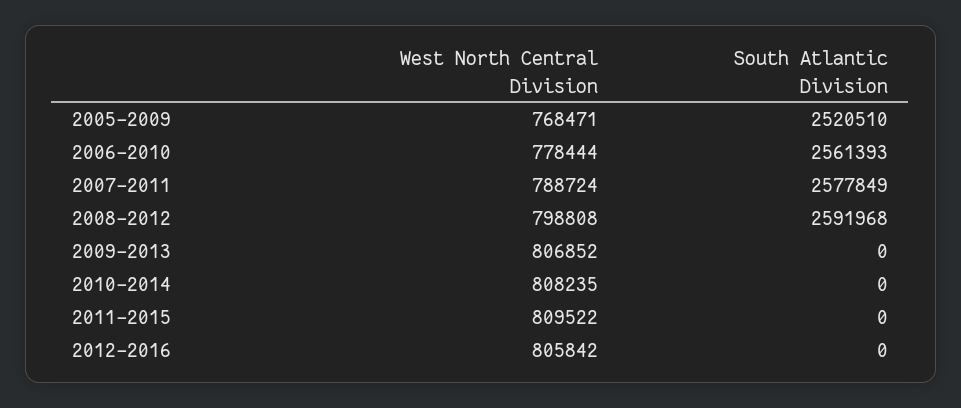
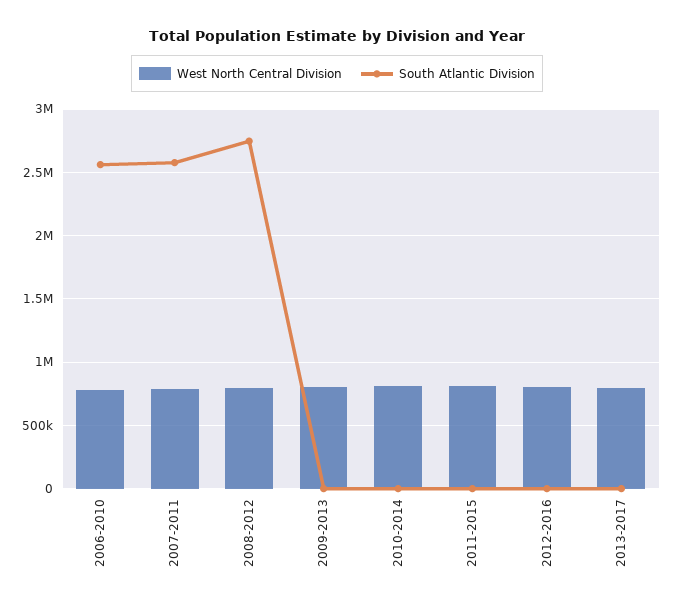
West North Central Division, 2005-2009: 768471 -> none
South Atlantic Division, 2005-2009: 2520510 -> none
South Atlantic Division, 2008-2012: 2591968 -> 2750000
West North Central Division, 2013-2017: none -> 800000
South Atlantic Division, 2013-2017: none -> 0

